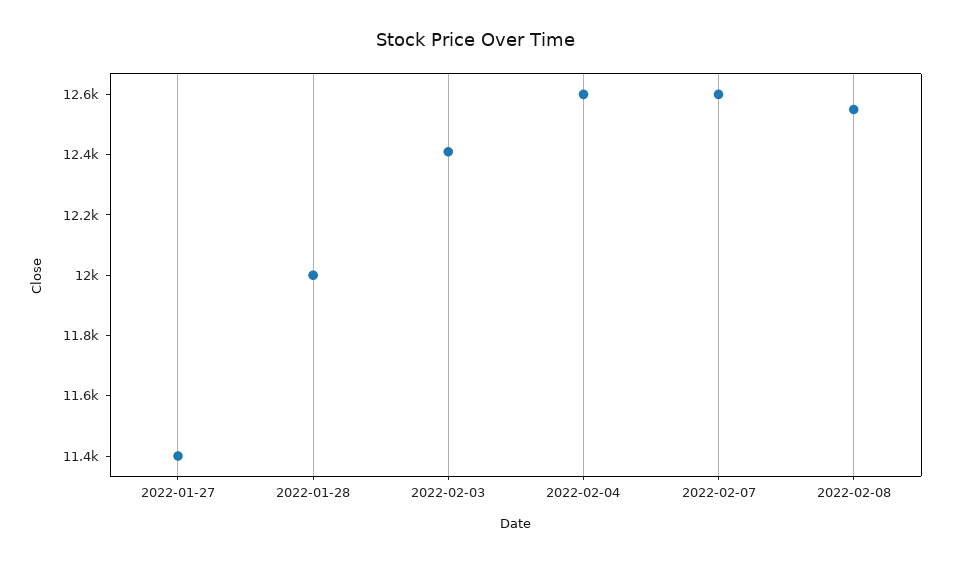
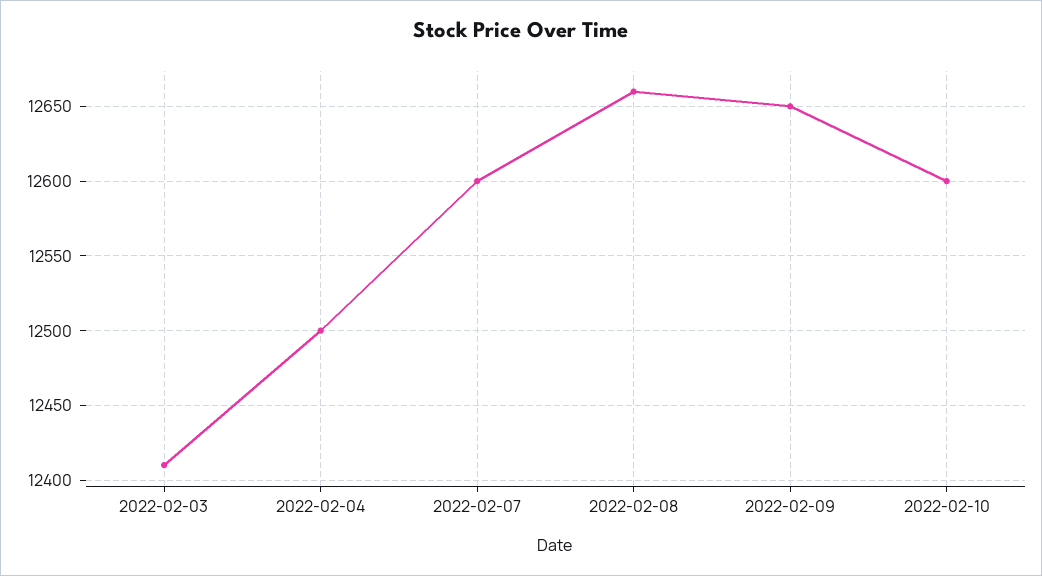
2022-01-27: 11400 -> none
2022-01-28: 12000 -> none
2022-02-04: 12600 -> 12500
2022-02-08: 12550 -> 12660
2022-02-09: none -> 12650
2022-02-10: none -> 12600

